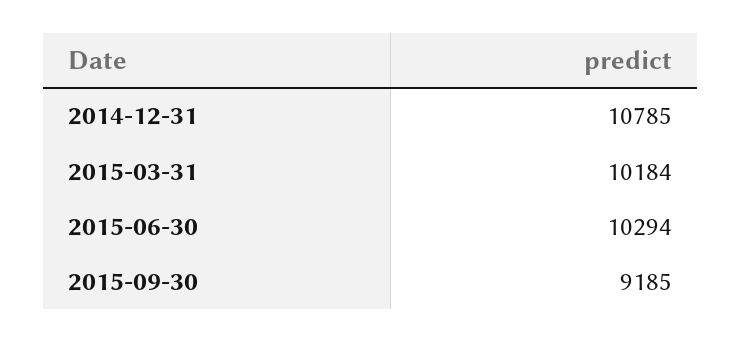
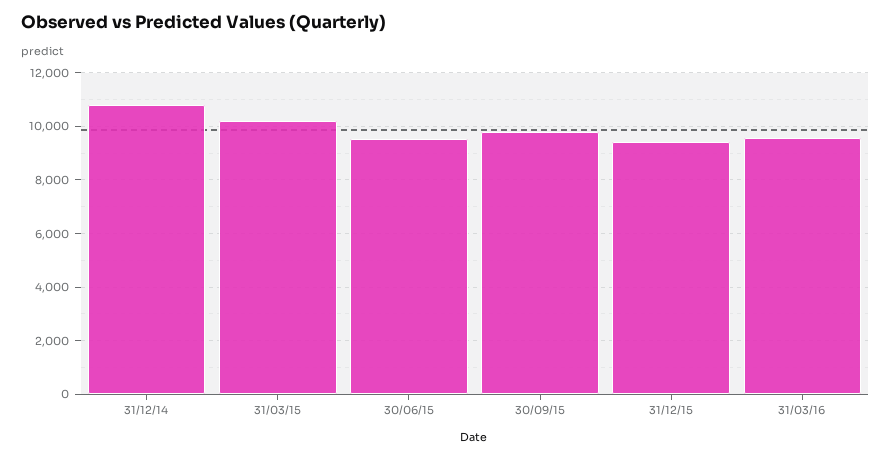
2015-06-30: 10294 -> 9500
2015-09-30: 9185 -> 9750
31/12/15: none -> 9500
31/03/16: none -> 9500

